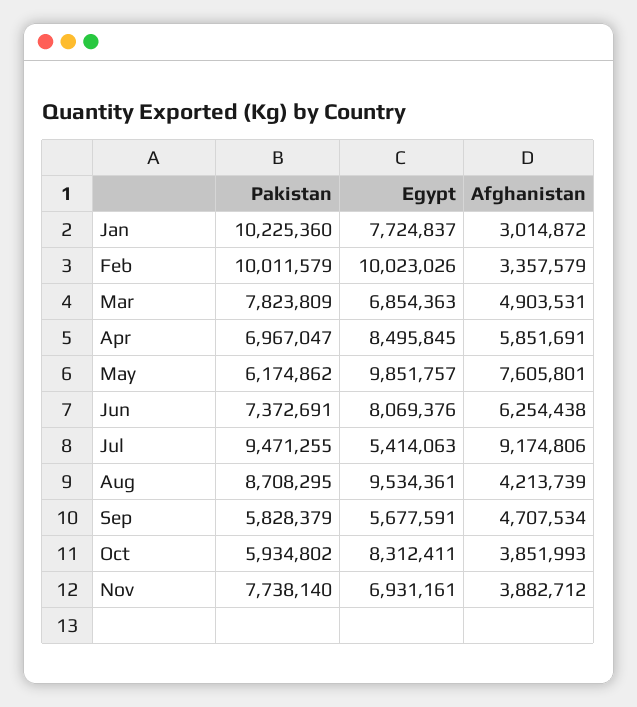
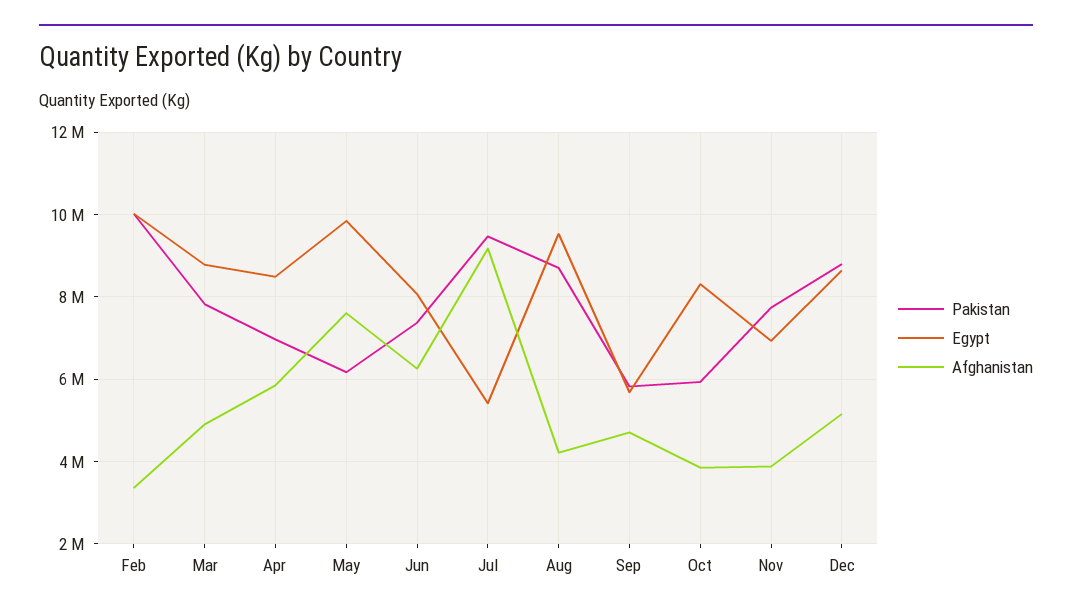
Pakistan, Jan: 10225360 -> none
Egypt, Jan: 7724837 -> none
Afghanistan, Jan: 3014872 -> none
Egypt, Mar: 6854363 -> 8800000
Pakistan, Dec: none -> 8800000
Egypt, Dec: none -> 8600000
Afghanistan, Dec: none -> 5200000

